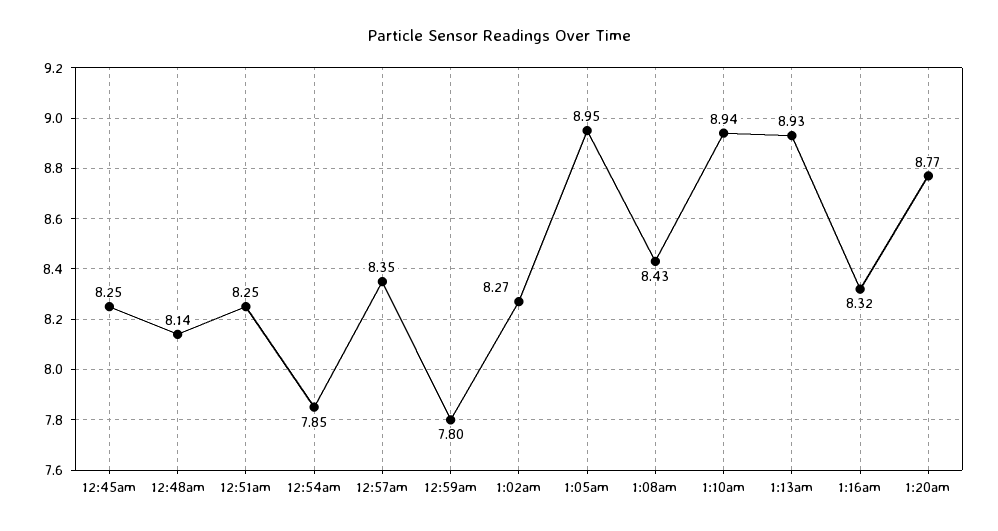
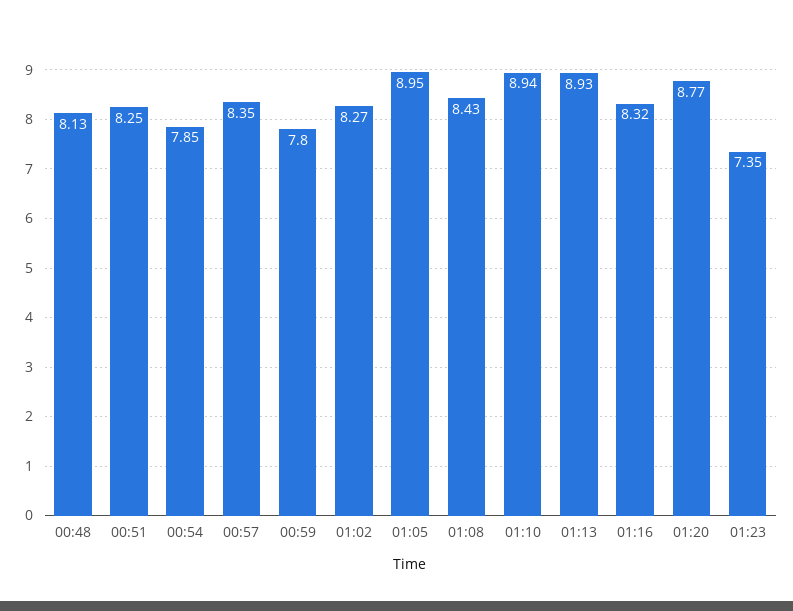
12:45am: 8.25 -> none
12:48am: 8.14 -> 8.13
01:23: none -> 7.35

